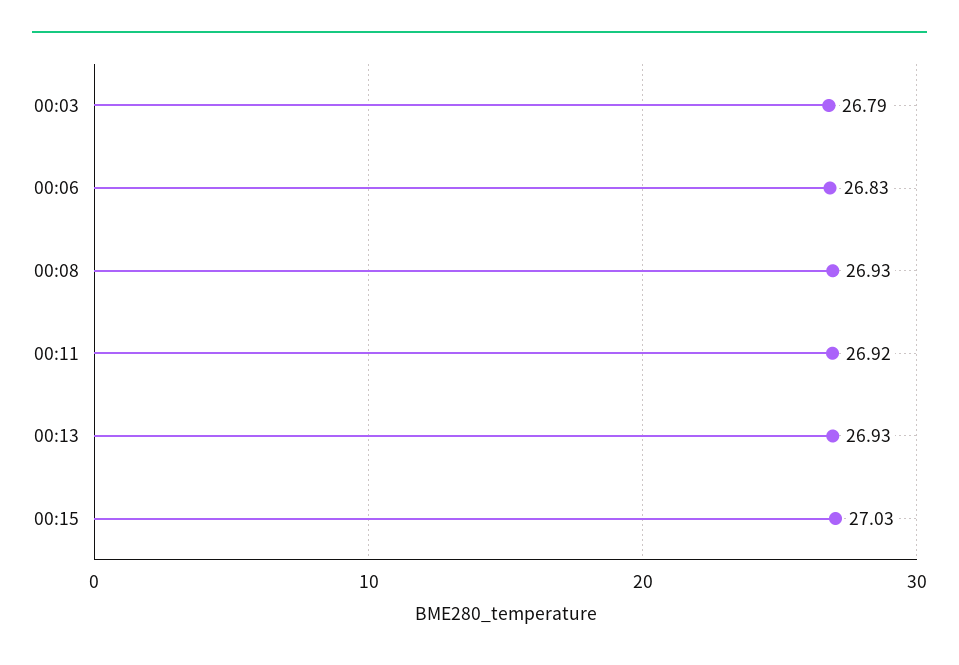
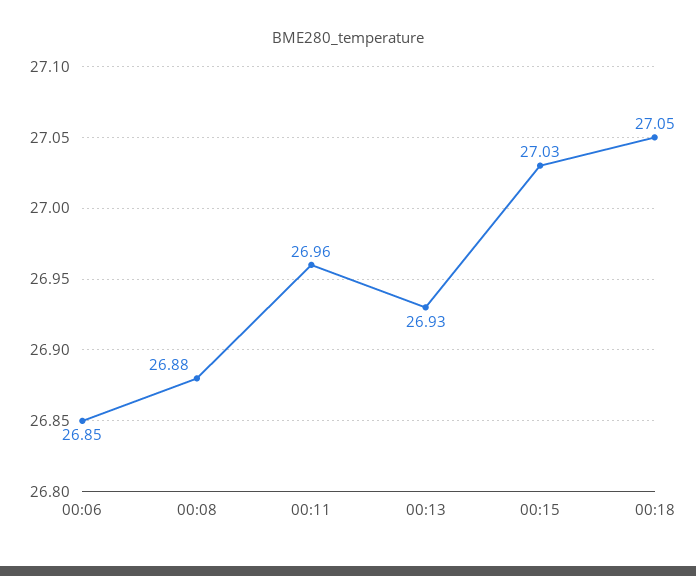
00:03: 26.79 -> none
00:06: 26.83 -> 26.85
00:08: 26.93 -> 26.88
00:11: 26.92 -> 26.96
00:18: none -> 27.05

